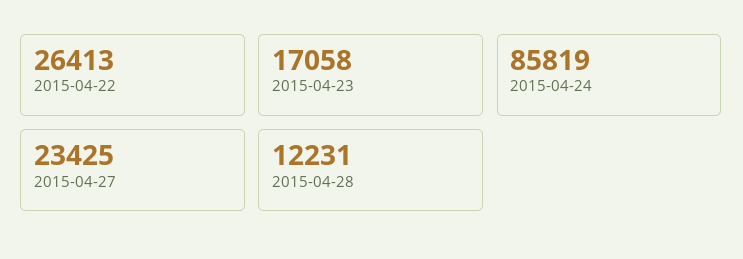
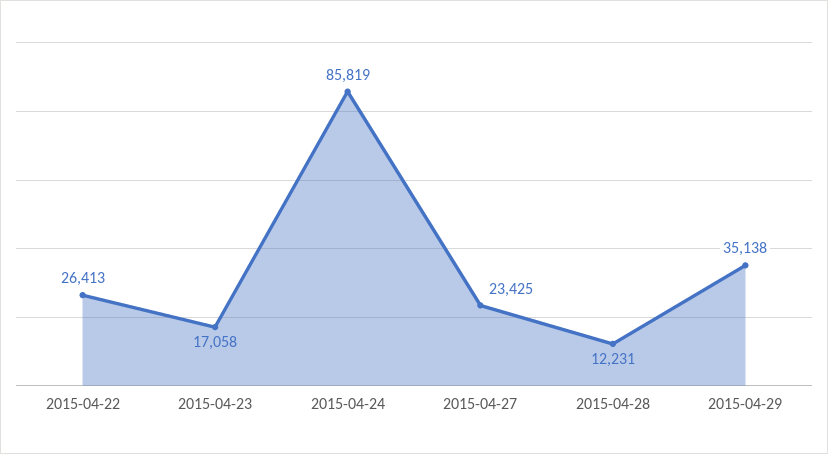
2015-04-29: none -> 35138

